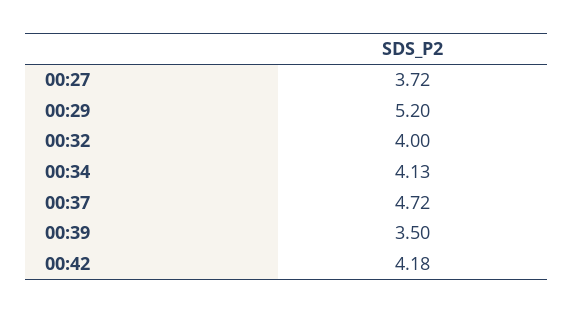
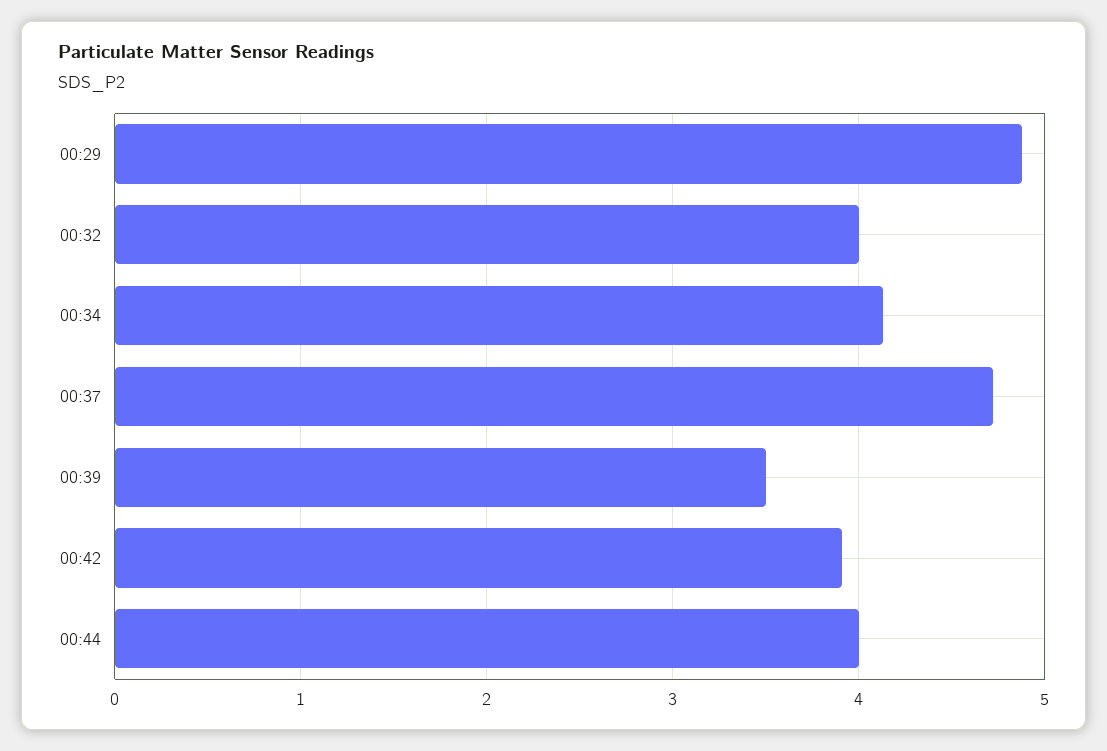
00:27: 3.72 -> none
00:29: 5.2 -> 4.9
00:42: 4.18 -> 3.9
00:44: none -> 4

